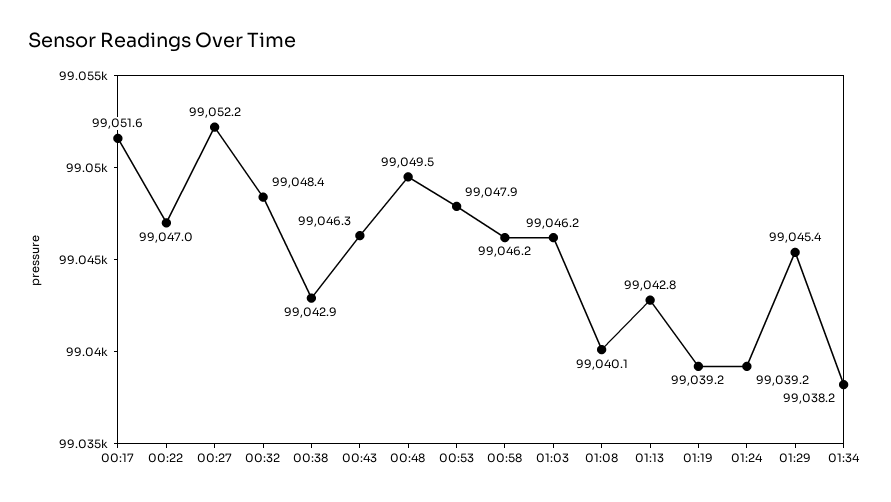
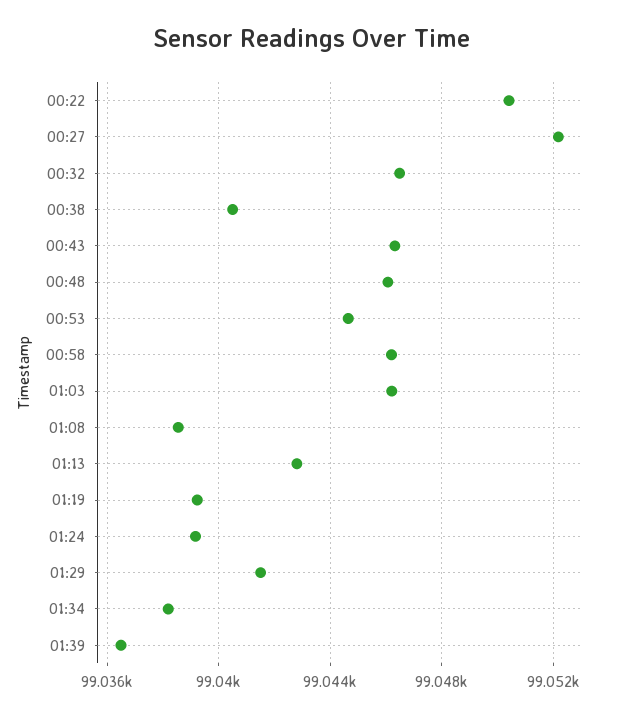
00:17: 99051.6 -> none
00:22: 99047 -> 99050.5
00:32: 99048.4 -> 99046.5
00:38: 99042.9 -> 99040.5
00:48: 99049.5 -> 99046
00:53: 99047.9 -> 99044.5
01:08: 99040.1 -> 99038.5
01:29: 99045.4 -> 99041.5
01:39: none -> 99036.5

